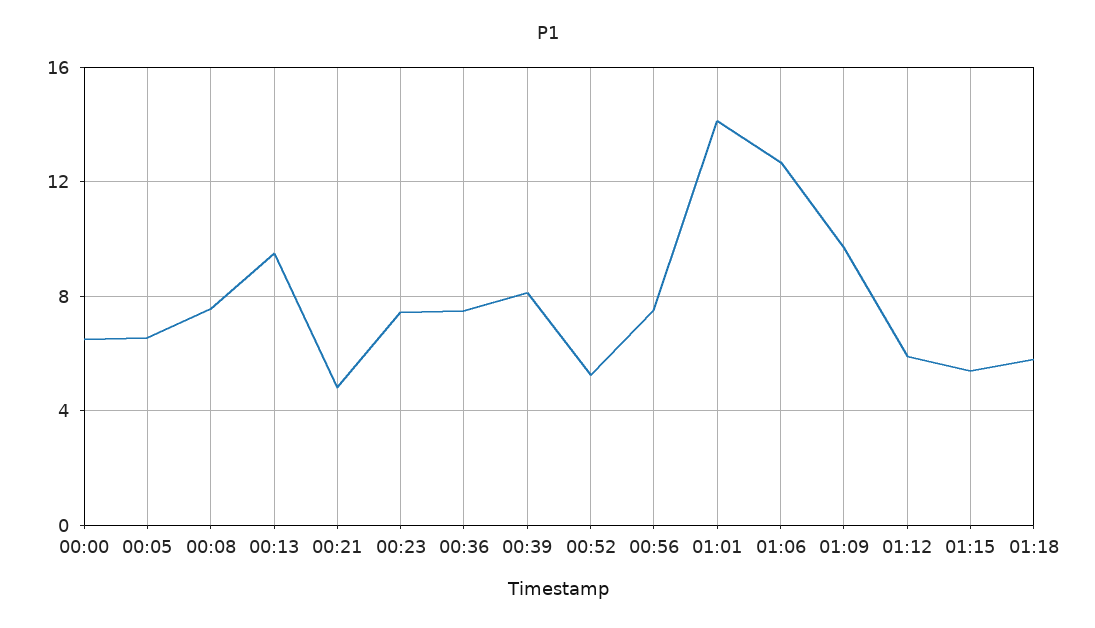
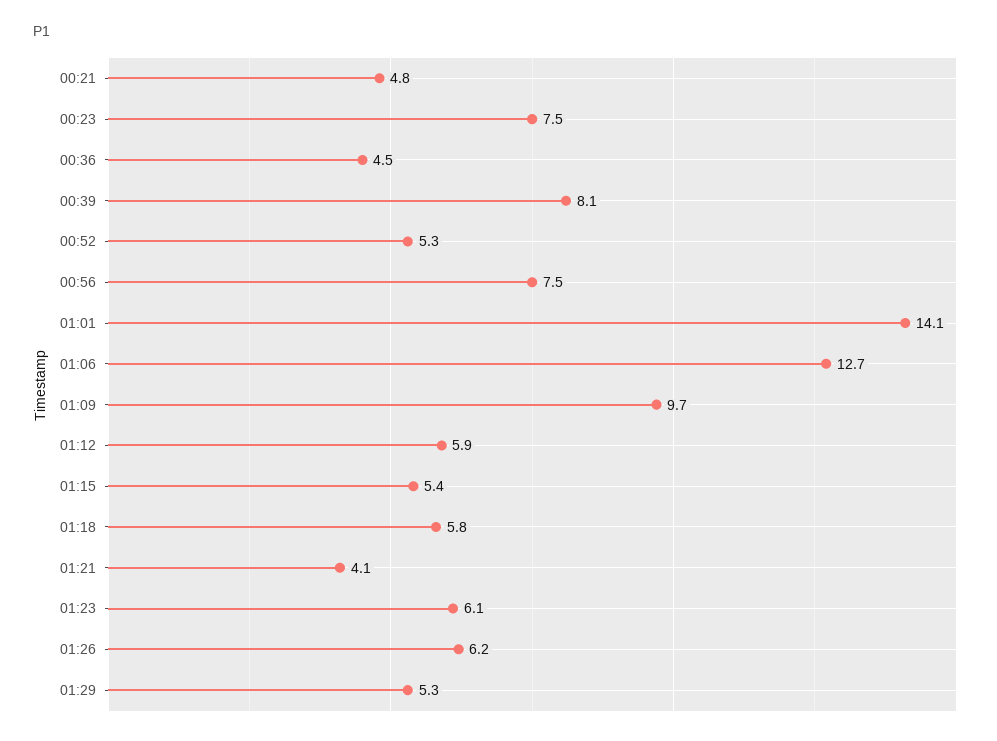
00:00: 6.5 -> none
00:05: 6.5 -> none
00:08: 7.5 -> none
00:13: 9.5 -> none
00:36: 7.5 -> 4.5
01:21: none -> 4.1
01:23: none -> 6.1
01:26: none -> 6.2
01:29: none -> 5.3

